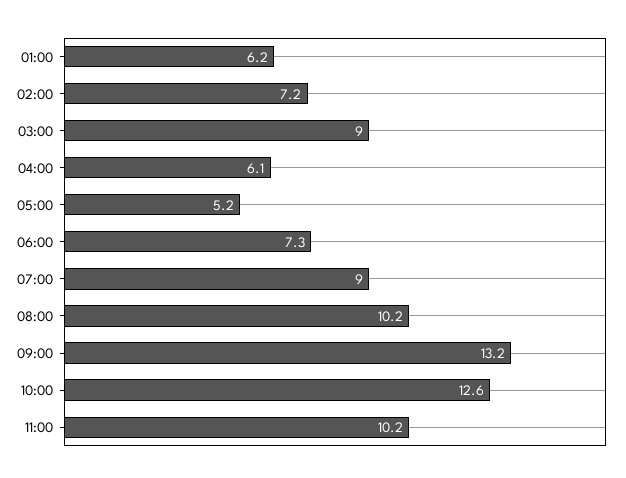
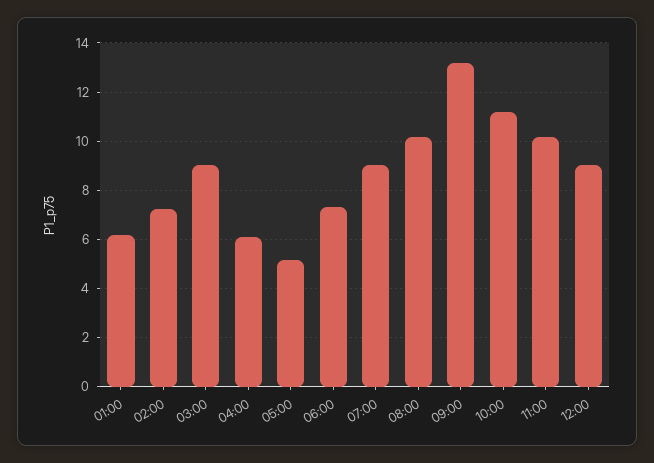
10:00: 12.6 -> 11.25
12:00: none -> 9

